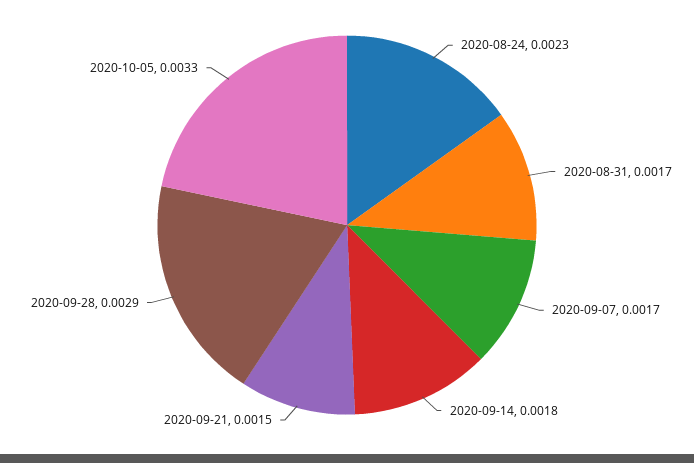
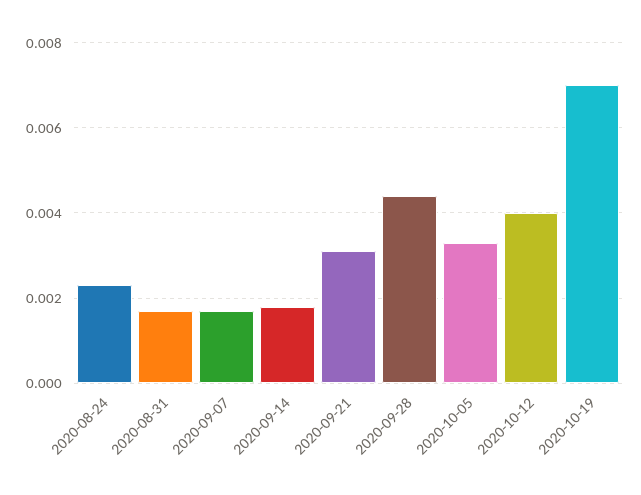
2020-09-21: 0.0015 -> 0.003
2020-09-28: 0.0029 -> 0.0045
2020-10-12: none -> 0.004
2020-10-19: none -> 0.007

